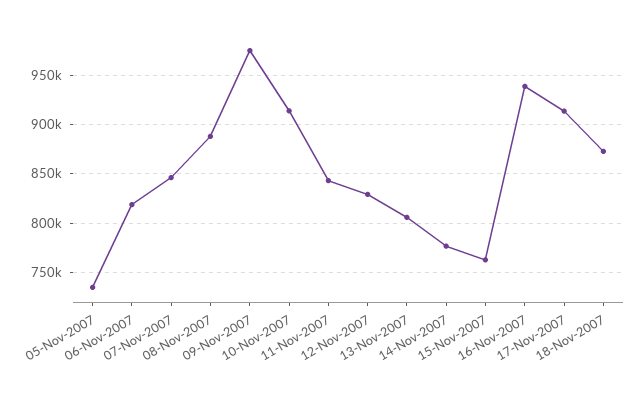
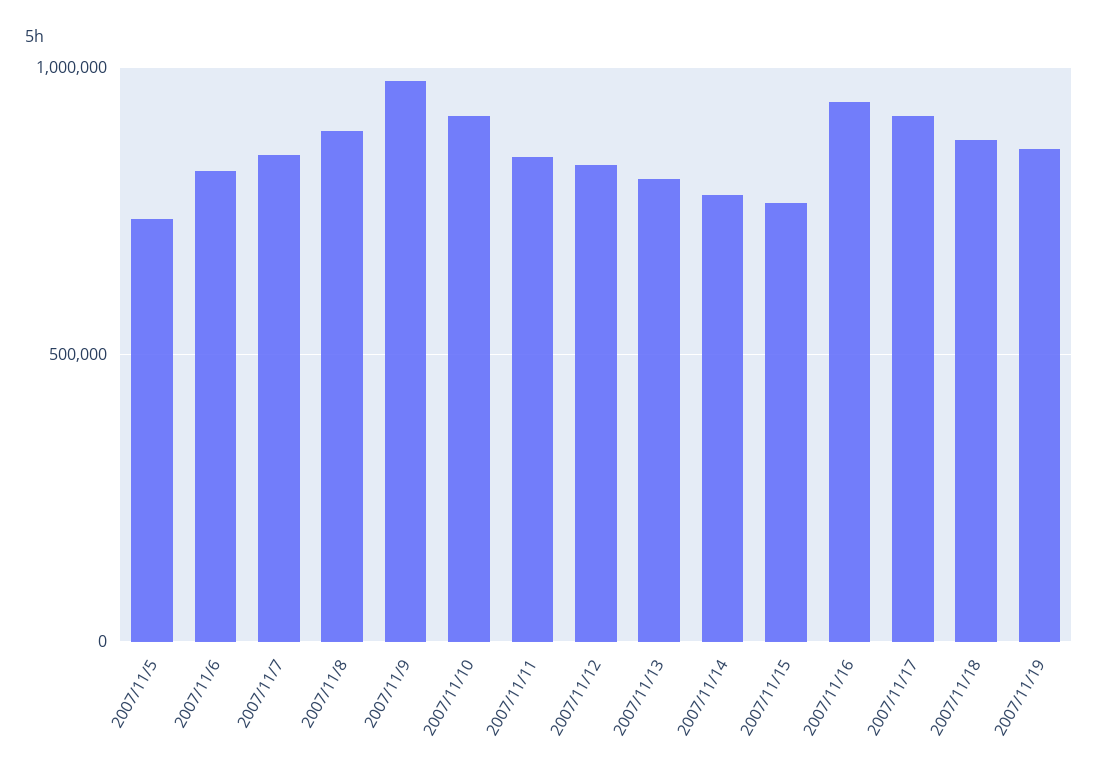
2007/11/19: none -> 850000

